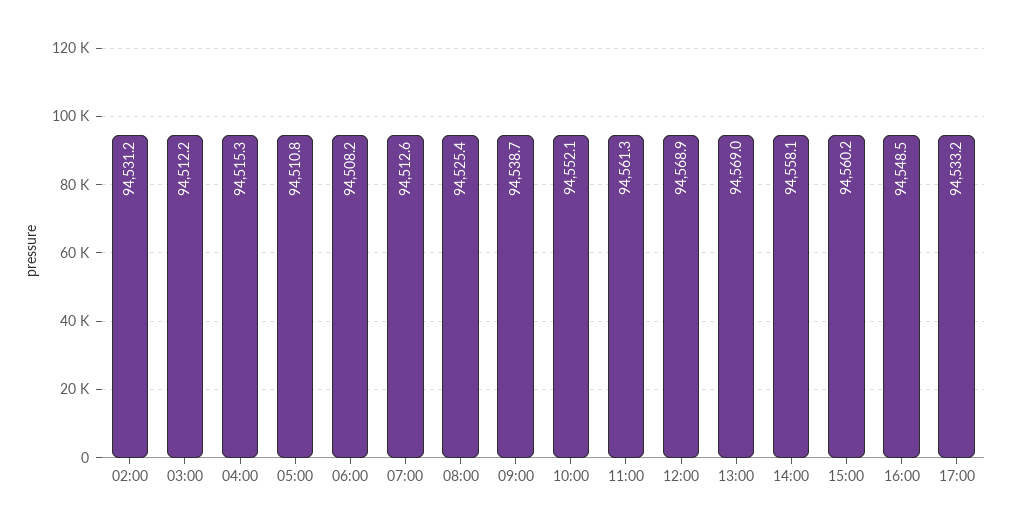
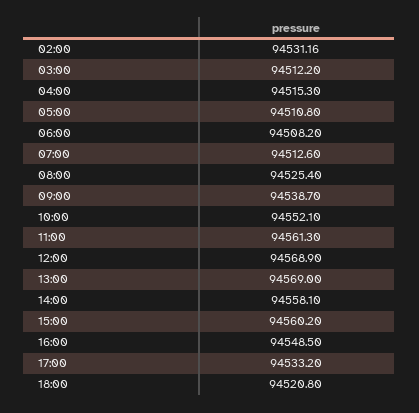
18:00: none -> 94520.8

